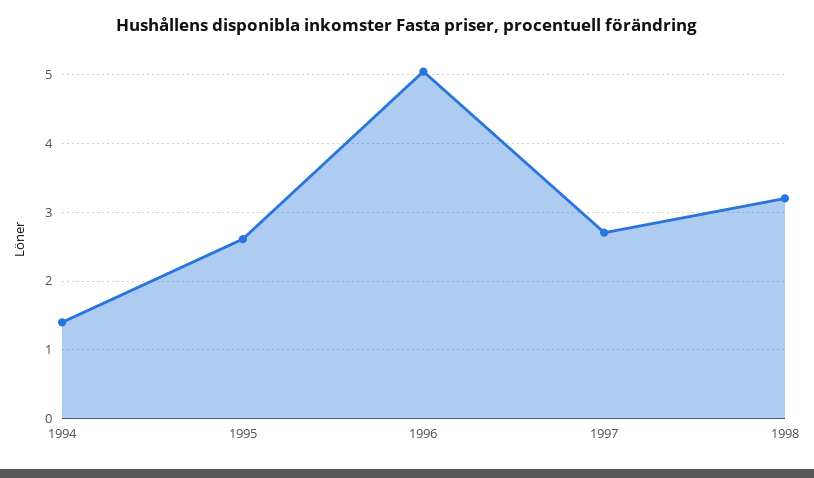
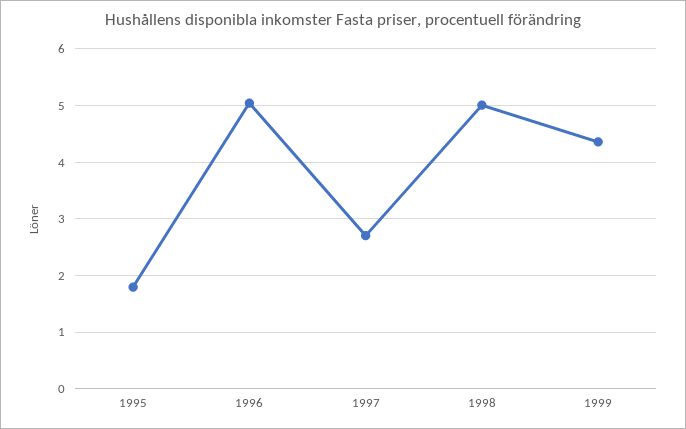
1994: 1.4 -> none
1995: 2.6 -> 1.8
1998: 3.2 -> 5
1999: none -> 4.4

